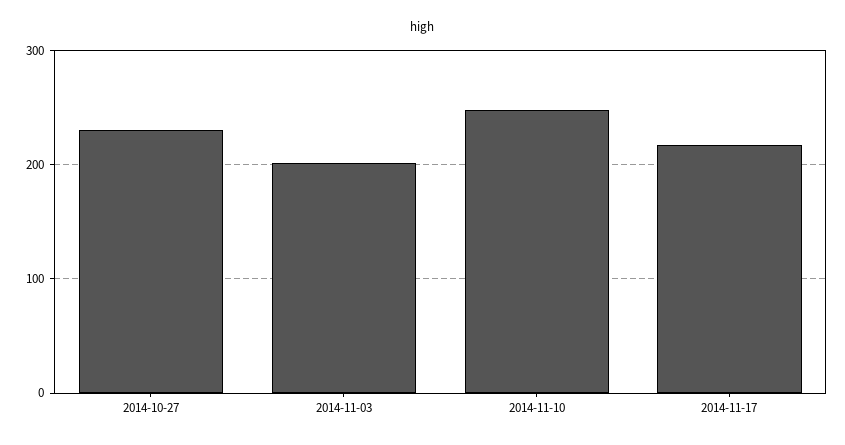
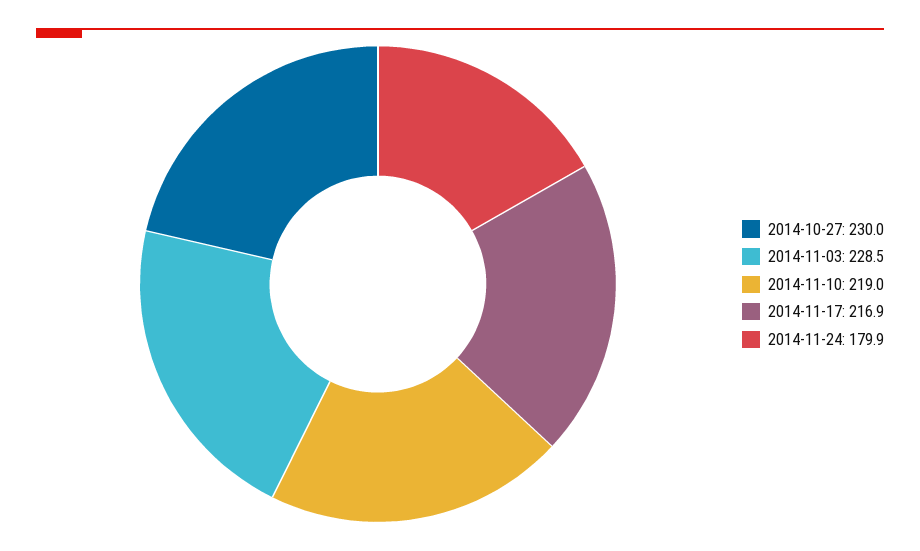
2014-11-03: 200 -> 228.5
2014-11-10: 250 -> 219
2014-11-24: none -> 179.9

